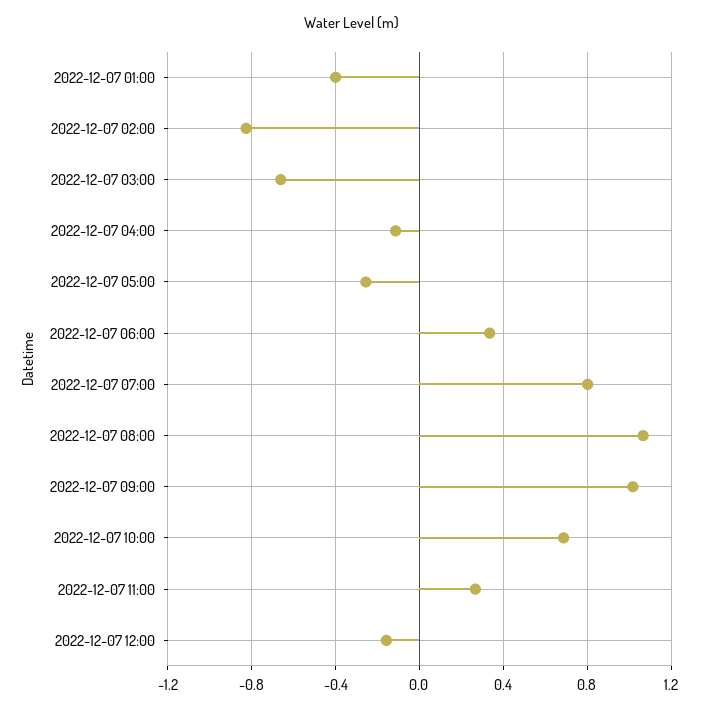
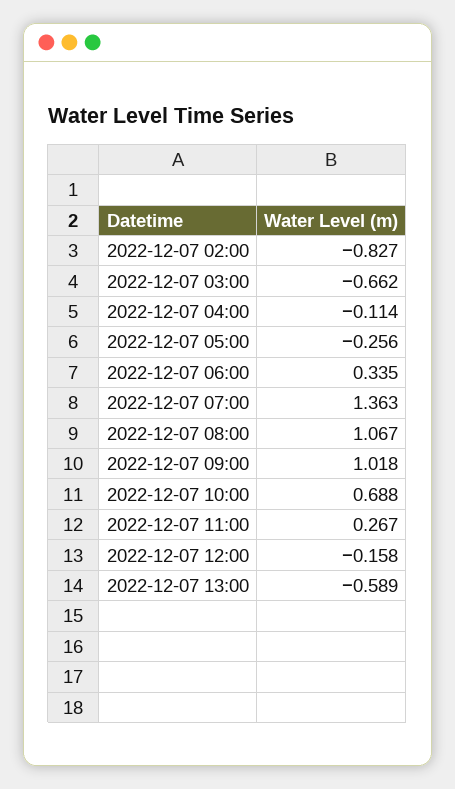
2022-12-07 01:00: -0.4 -> none
2022-12-07 07:00: 0.8 -> 1.363
2022-12-07 13:00: none -> -0.589

